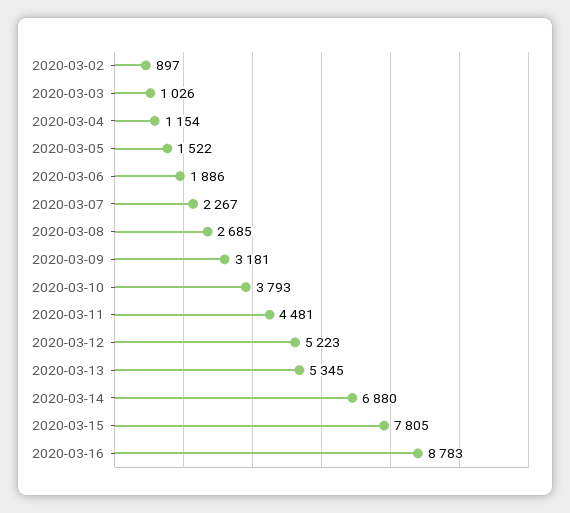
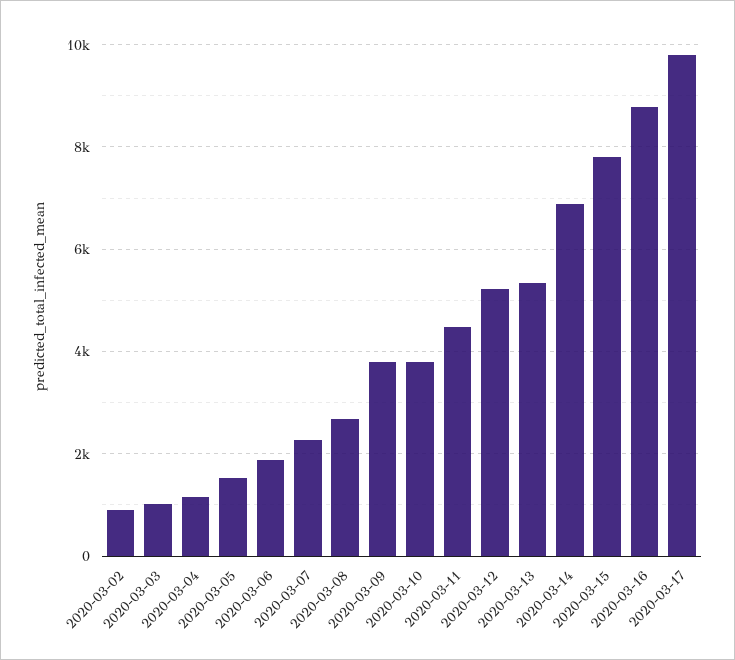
2020-03-09: 3181 -> 3800
2020-03-17: none -> 9800

